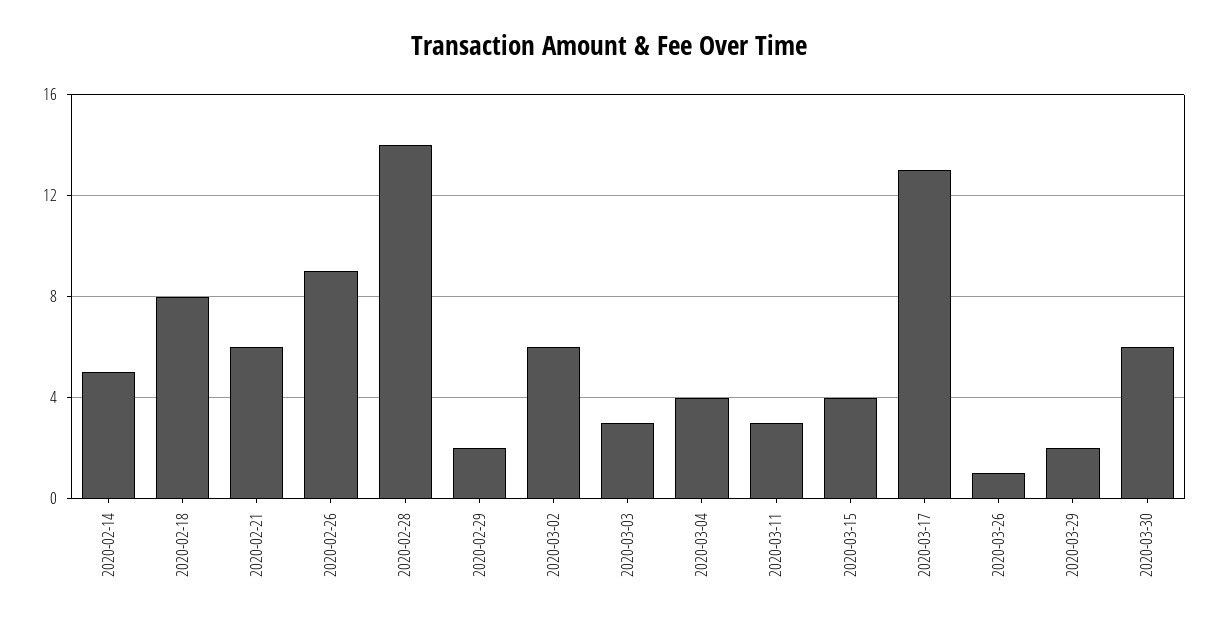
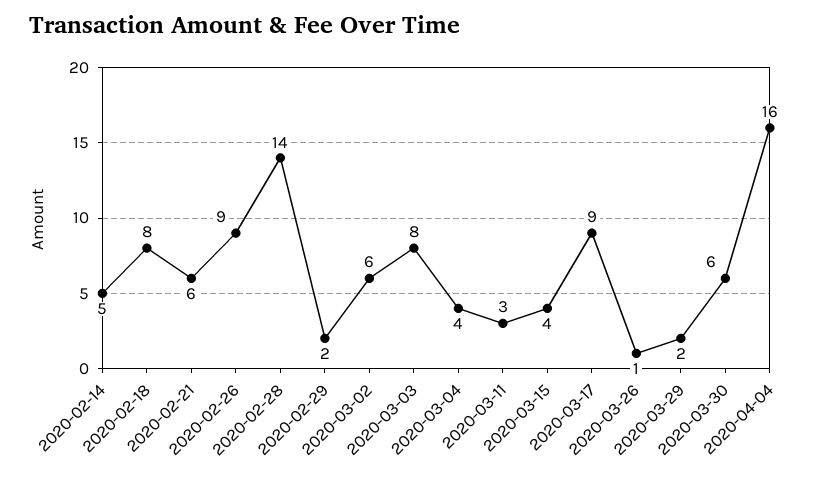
2020-03-03: 3 -> 8
2020-03-17: 13 -> 9
2020-04-04: none -> 16

